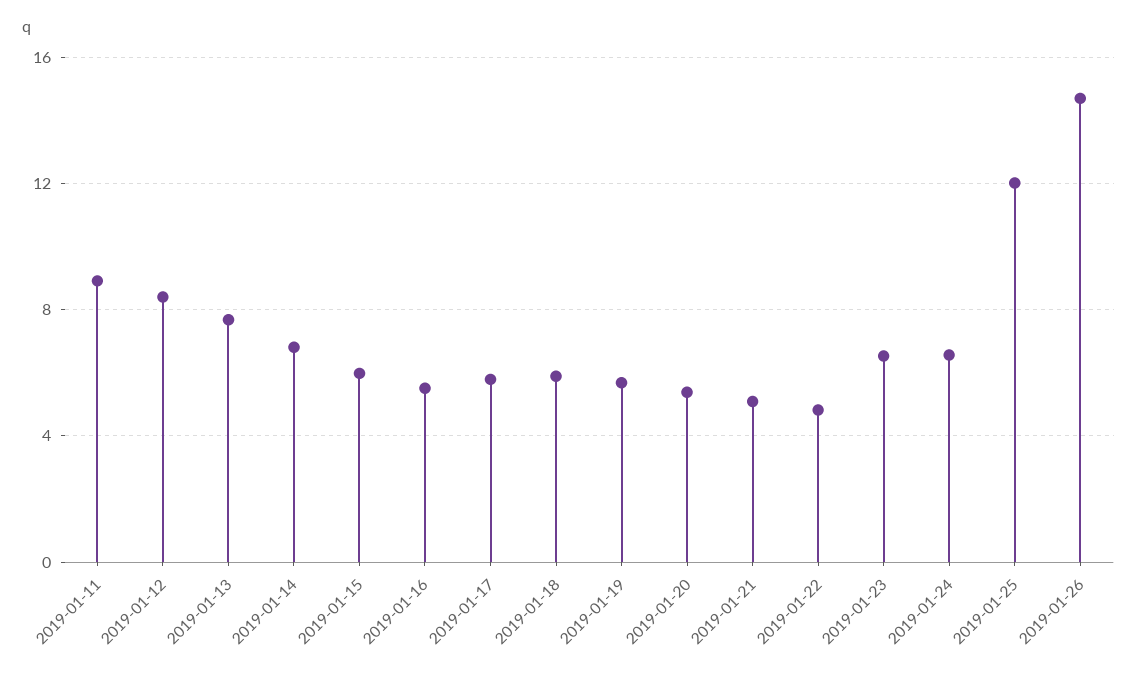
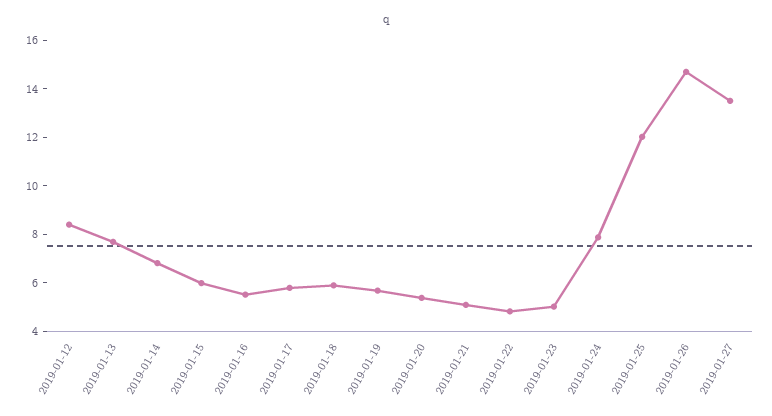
2019-01-11: 9 -> none
2019-01-23: 6.5 -> 5
2019-01-24: 6.5 -> 8
2019-01-27: none -> 13.5

